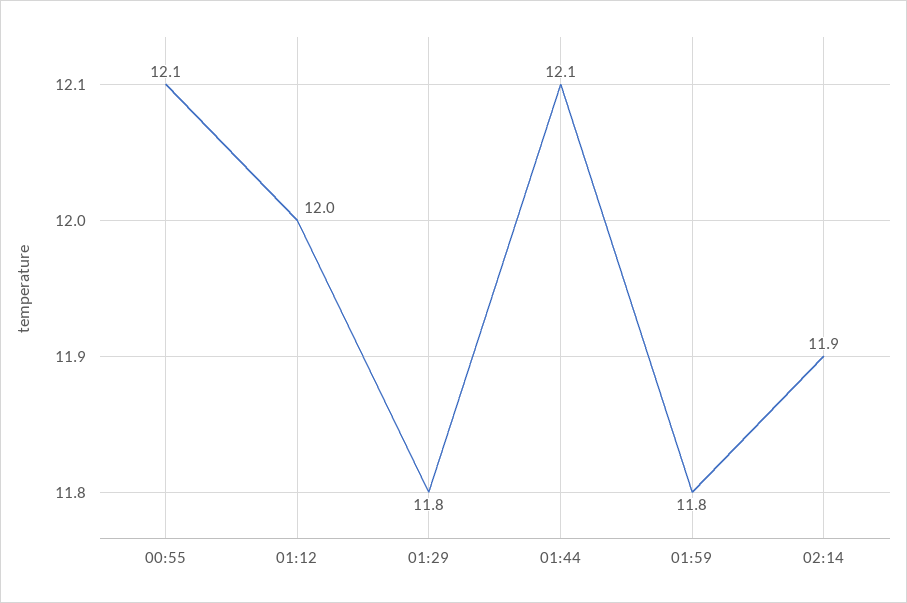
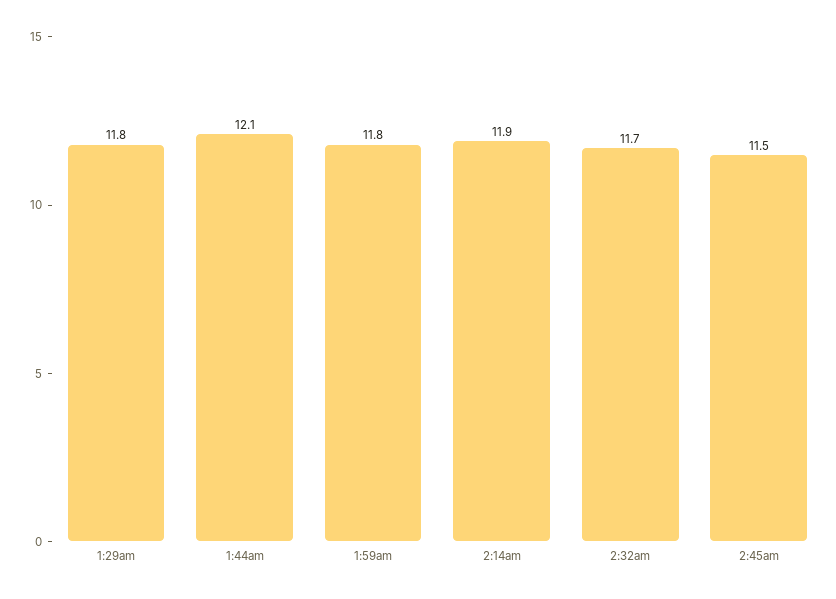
00:55: 12.1 -> none
01:12: 12 -> none
2:32am: none -> 11.7
2:45am: none -> 11.5

